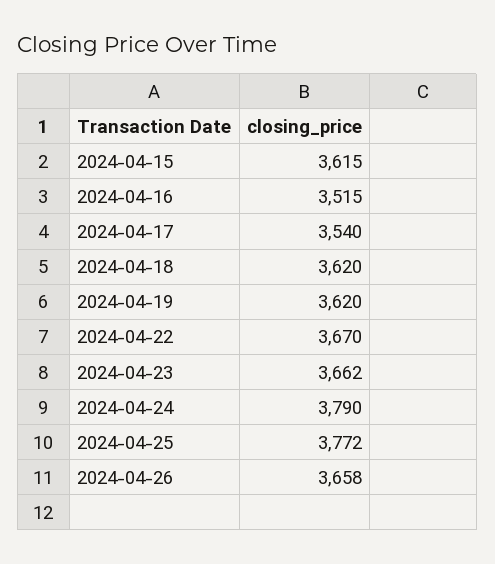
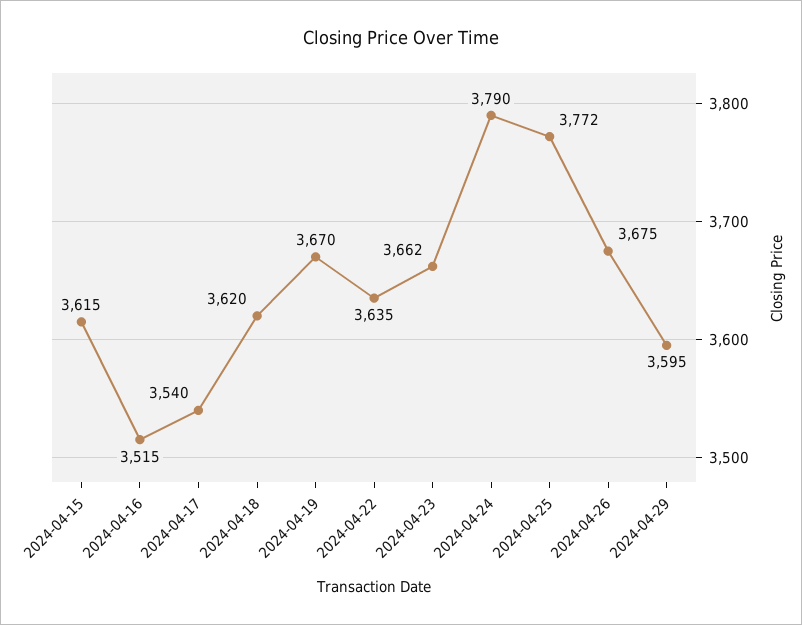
2024-04-19: 3620 -> 3670
2024-04-22: 3670 -> 3635
2024-04-26: 3658 -> 3675
2024-04-29: none -> 3595

